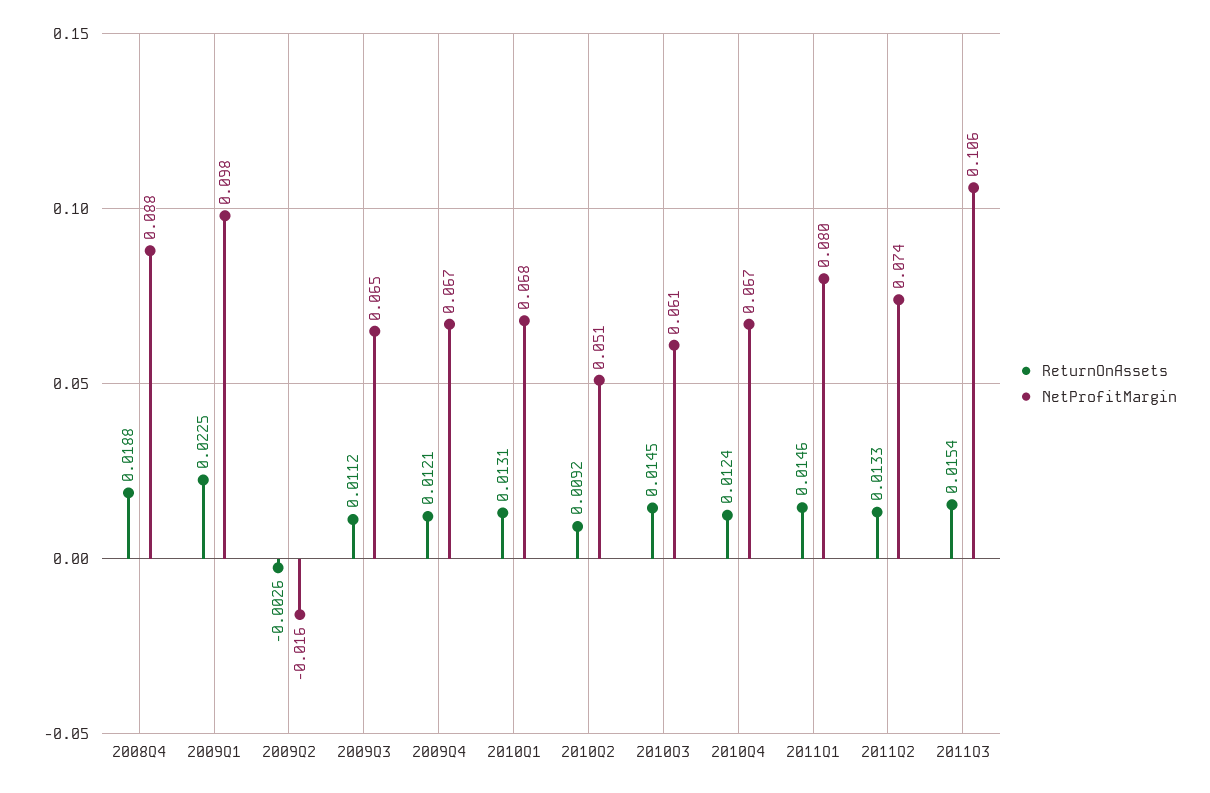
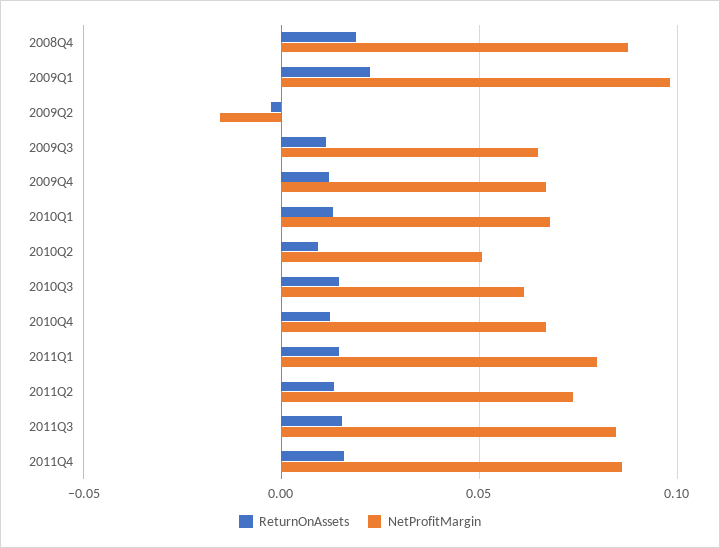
NetProfitMargin, 2011Q3: 0.106 -> 0.085
ReturnOnAssets, 2011Q4: none -> 0.015
NetProfitMargin, 2011Q4: none -> 0.085

